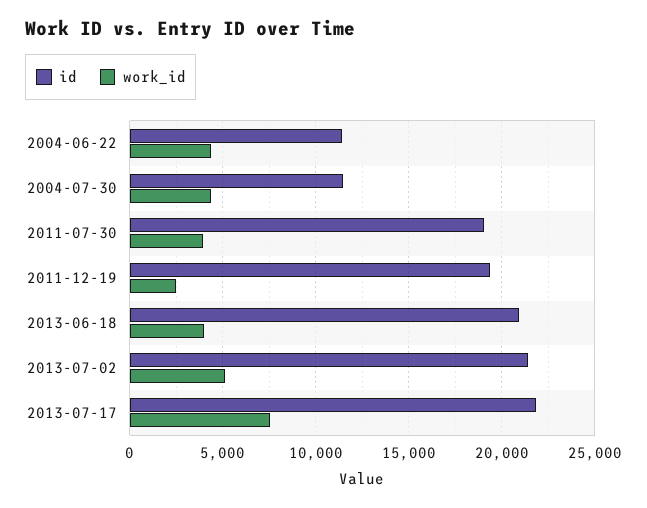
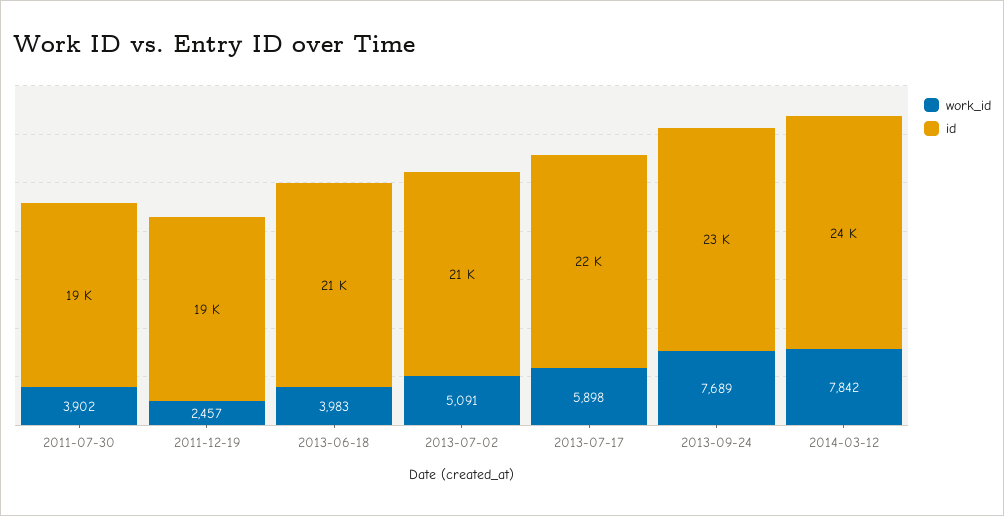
id, 2004-06-22: 11500 -> none
work_id, 2004-06-22: 4500 -> none
id, 2004-07-30: 11500 -> none
work_id, 2004-07-30: 4500 -> none
work_id, 2013-07-17: 7500 -> 5898
work_id, 2013-09-24: none -> 7689
id, 2013-09-24: none -> 23000
work_id, 2014-03-12: none -> 7842
id, 2014-03-12: none -> 24000

